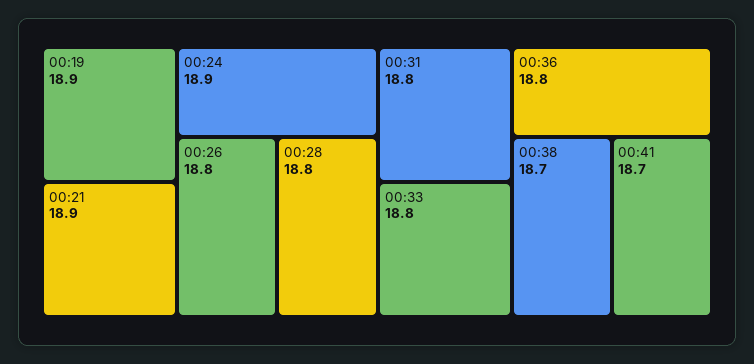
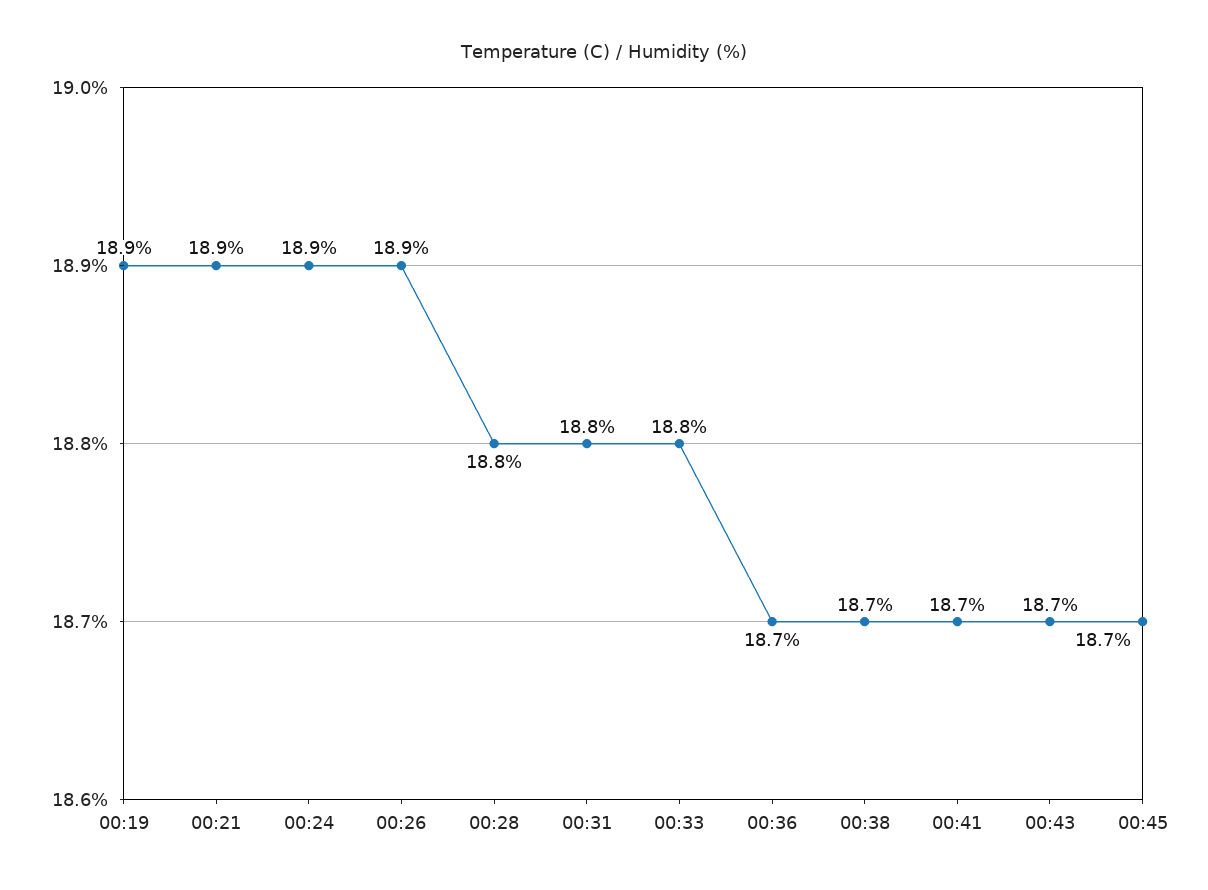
00:26: 18.8 -> 18.9
00:36: 18.8 -> 18.7
00:43: none -> 18.7
00:45: none -> 18.7

